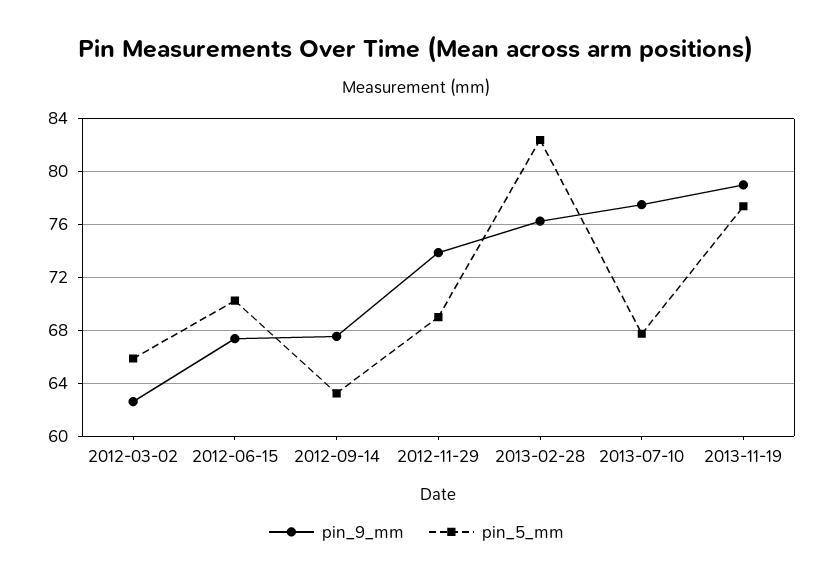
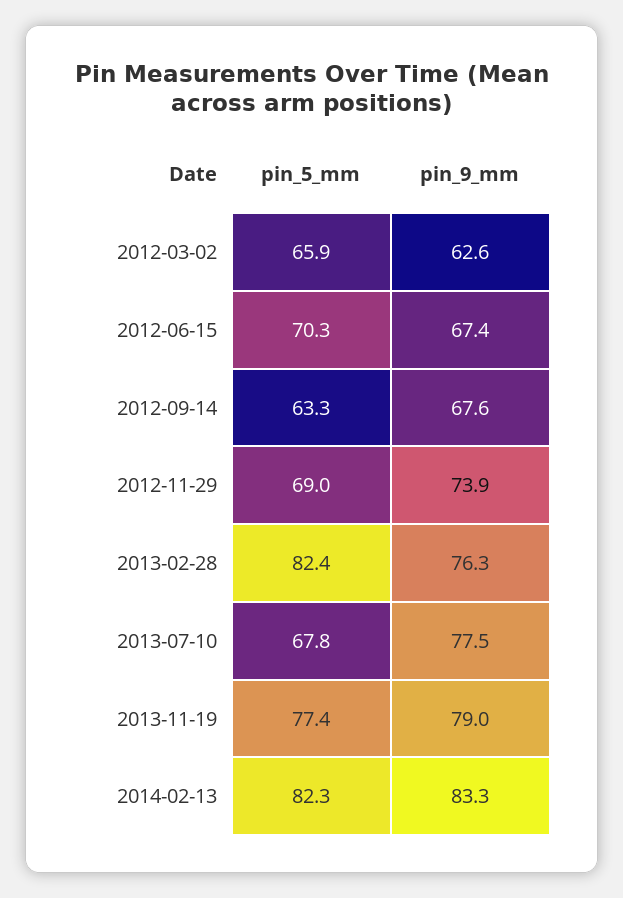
pin_5_mm, 2014-02-13: none -> 82.3
pin_9_mm, 2014-02-13: none -> 83.3

